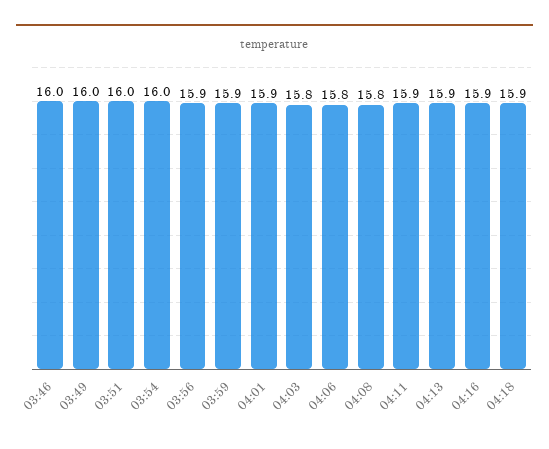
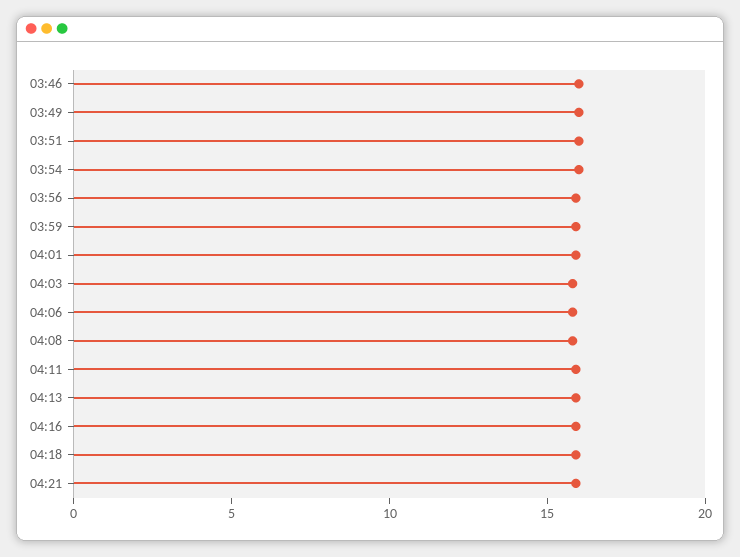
04:21: none -> 16

